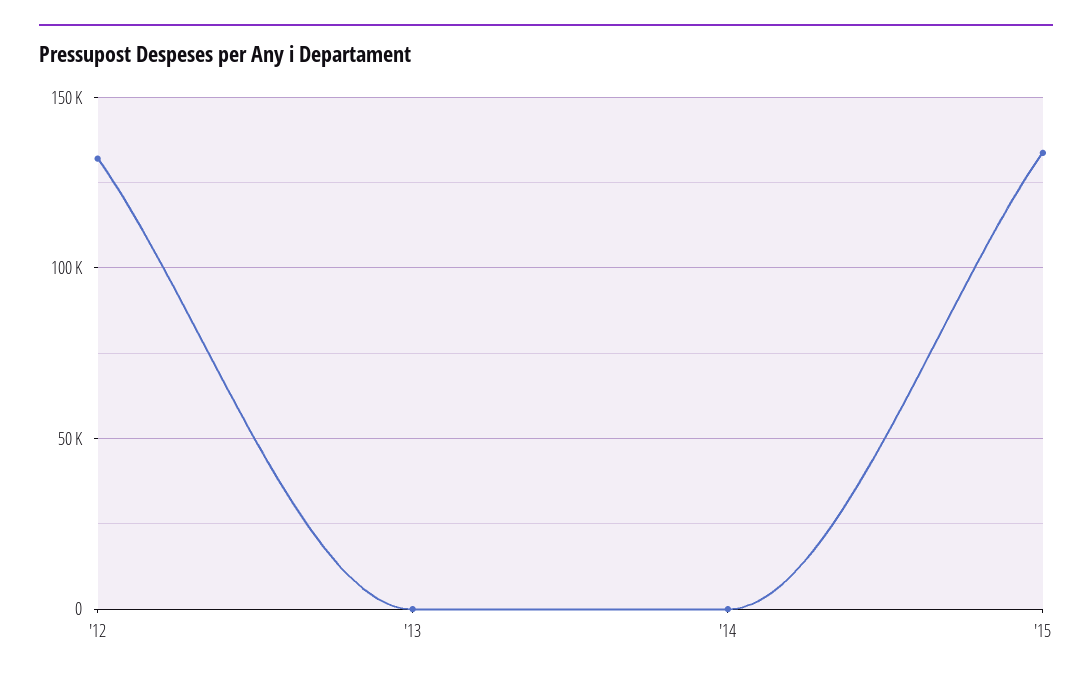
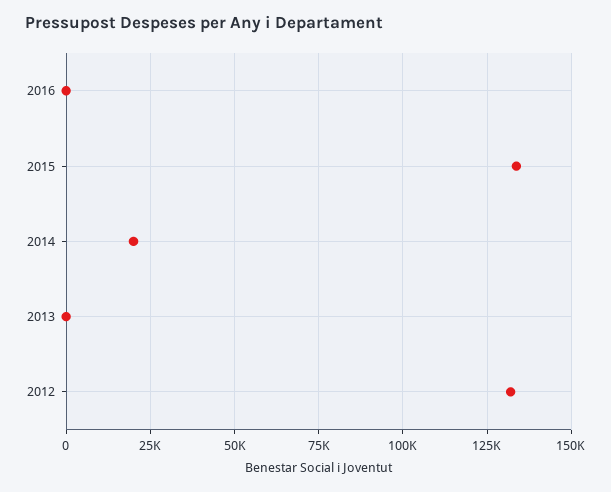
'14: 0 -> 20000
2016: none -> 0

